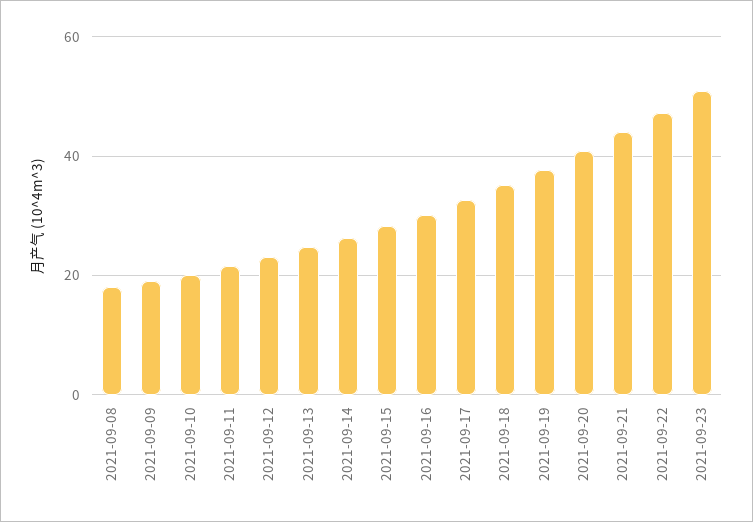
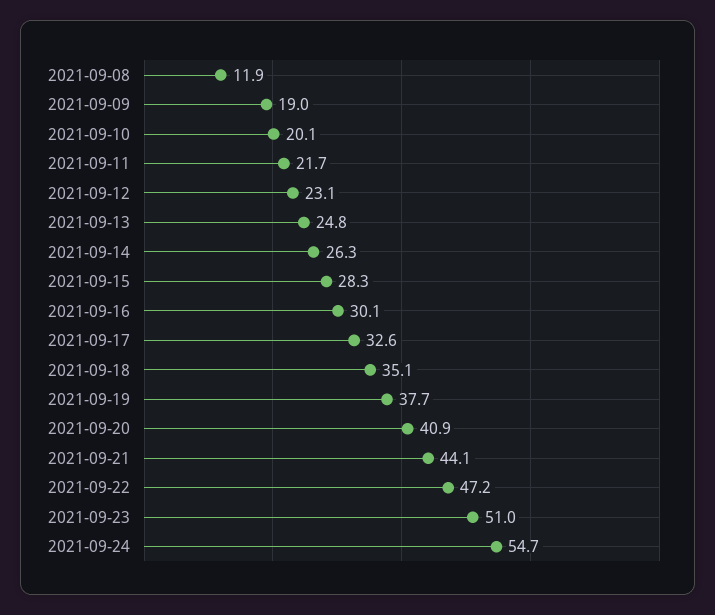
2021-09-08: 18 -> 11.9
2021-09-24: none -> 54.7

